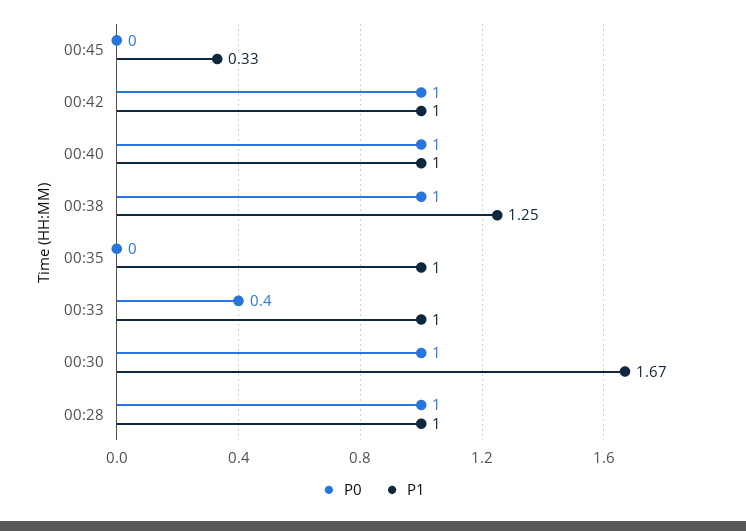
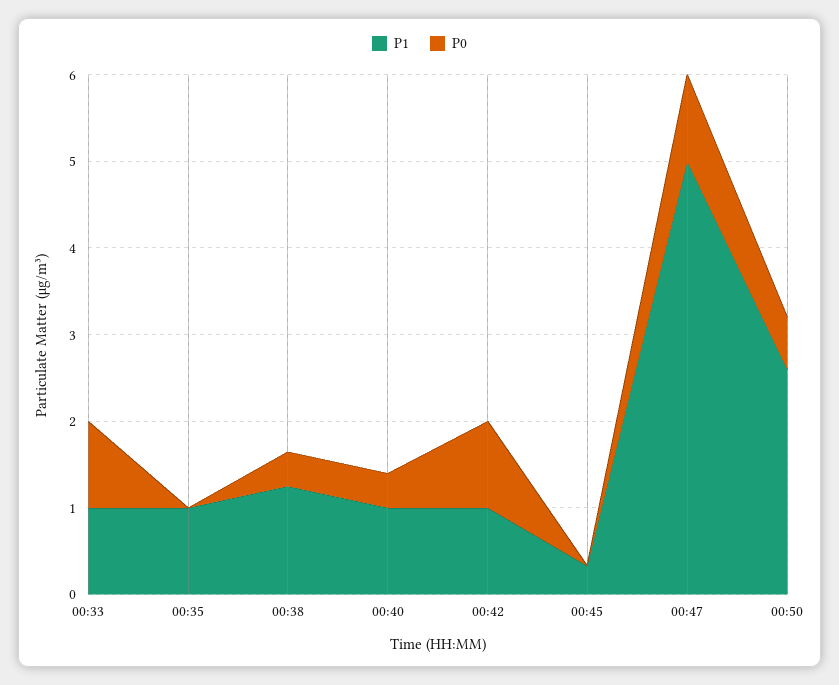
P0, 00:40: 1 -> 0.4
P0, 00:38: 1 -> 0.4
P0, 00:33: 0.4 -> 1
P0, 00:30: 1 -> none
P1, 00:30: 1.67 -> none
P0, 00:28: 1 -> none
P1, 00:28: 1 -> none
P1, 00:47: none -> 5
P0, 00:47: none -> 1
P1, 00:50: none -> 2.6
P0, 00:50: none -> 0.6

